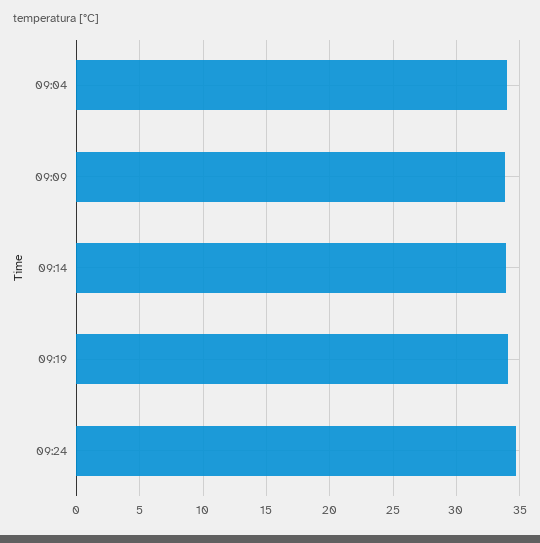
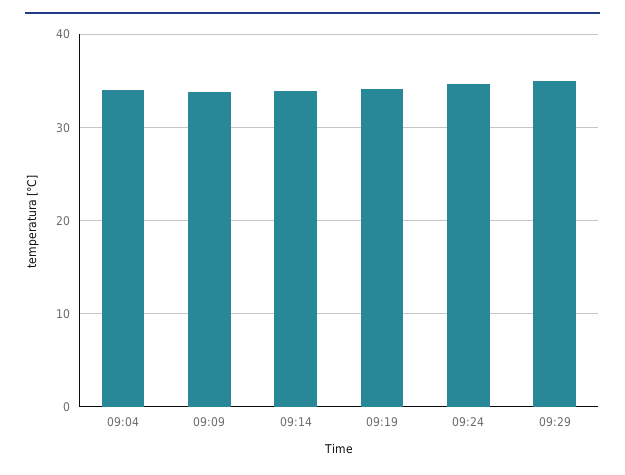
09:29: none -> 35

